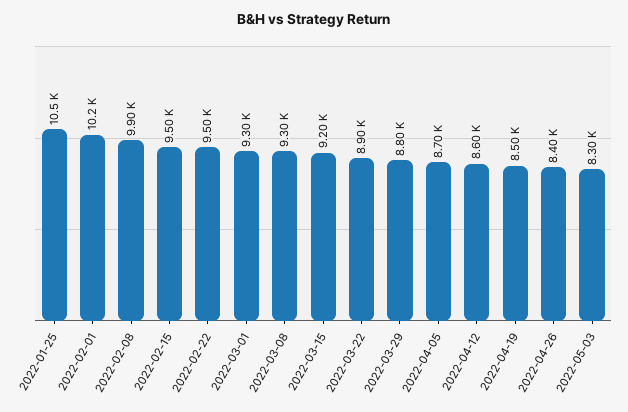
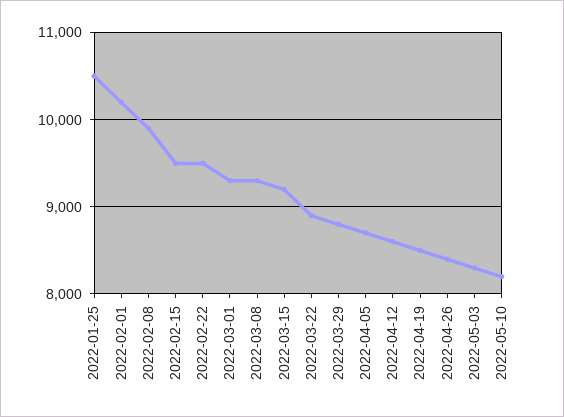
2022-05-10: none -> 8200

